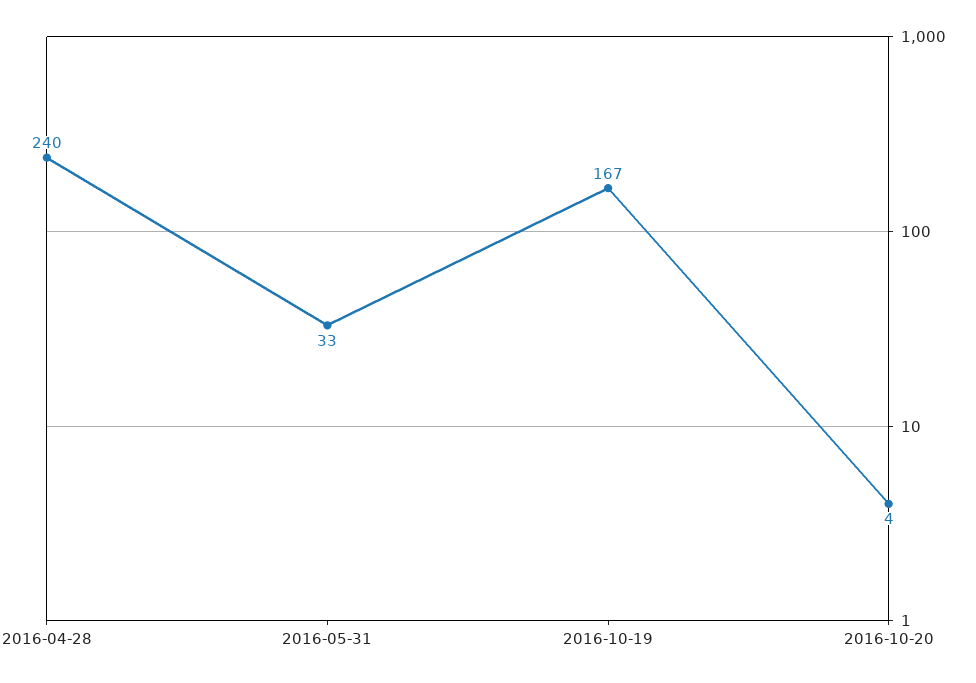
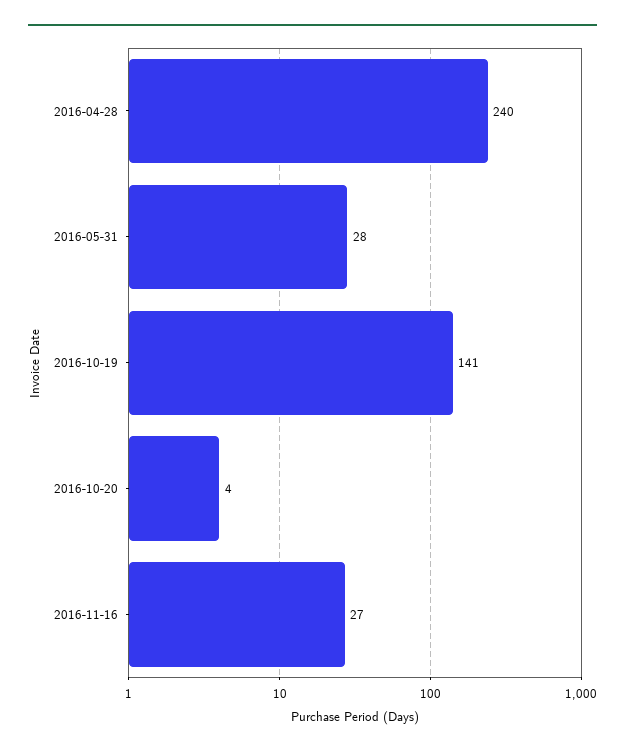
2016-05-31: 33 -> 28
2016-10-19: 167 -> 141
2016-11-16: none -> 27

